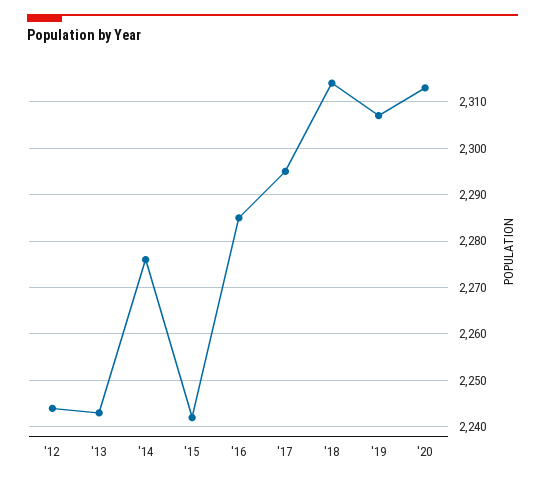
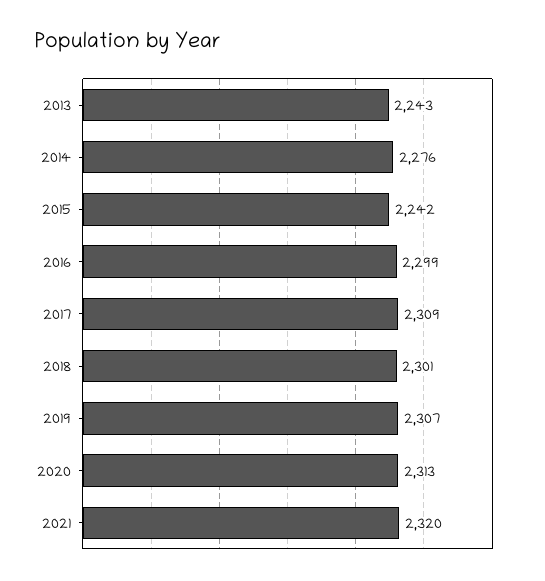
'12: 2245 -> none
'16: 2285 -> 2299
'17: 2295 -> 2309
'18: 2315 -> 2301
2021: none -> 2320

